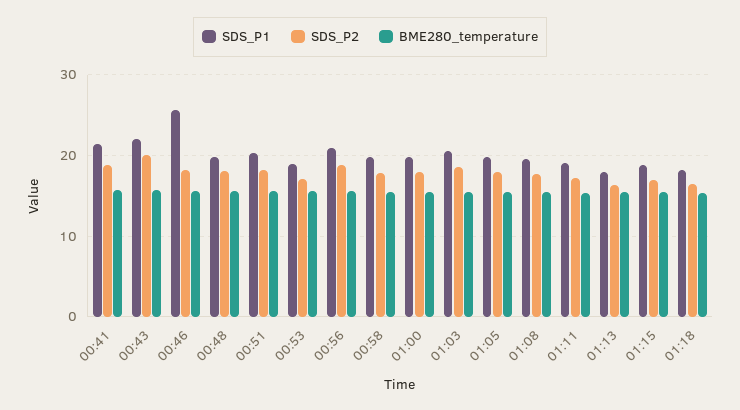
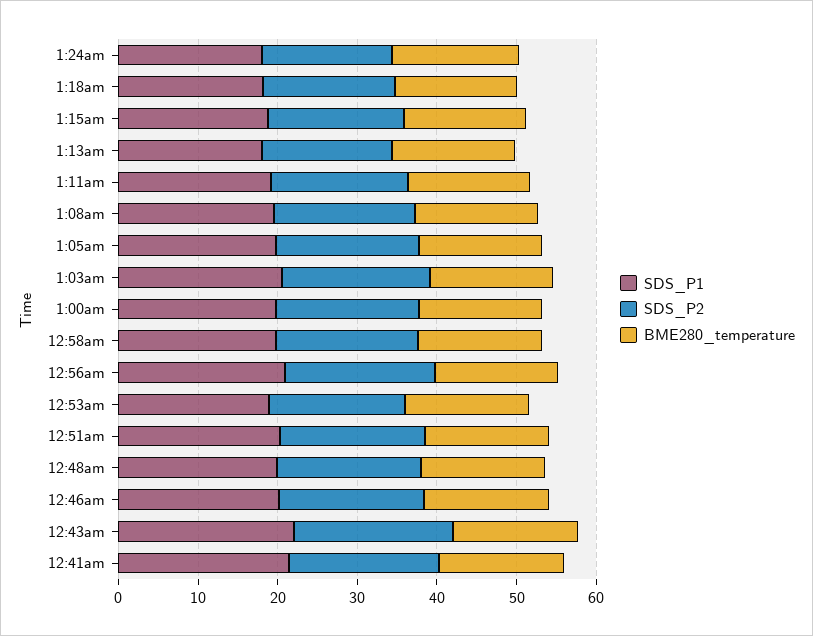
SDS_P1, 00:46: 26 -> 20
SDS_P1, 1:24am: none -> 18
SDS_P2, 1:24am: none -> 16
BME280_temperature, 1:24am: none -> 16

